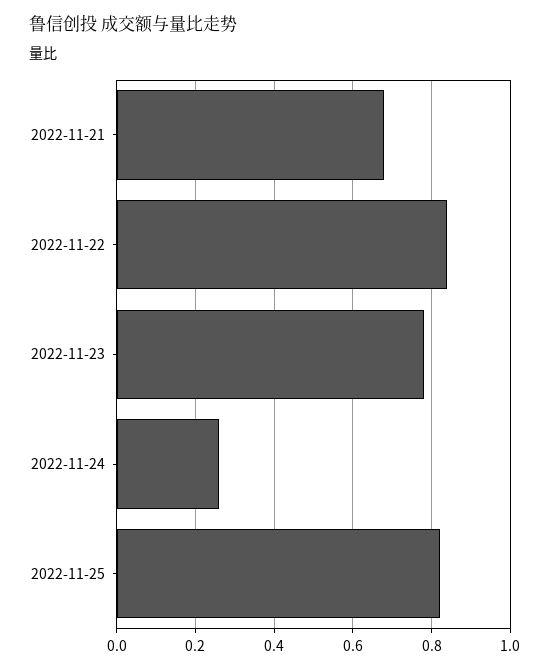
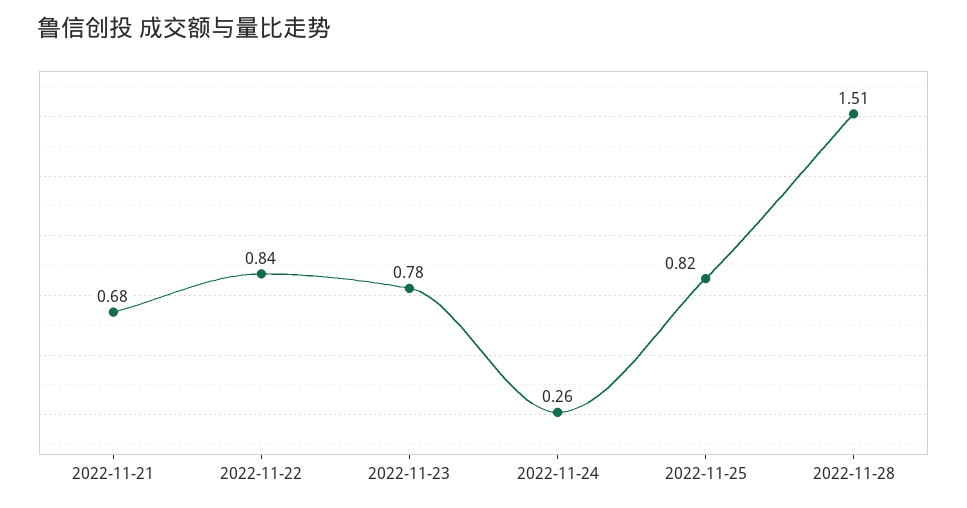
2022-11-28: none -> 1.51

